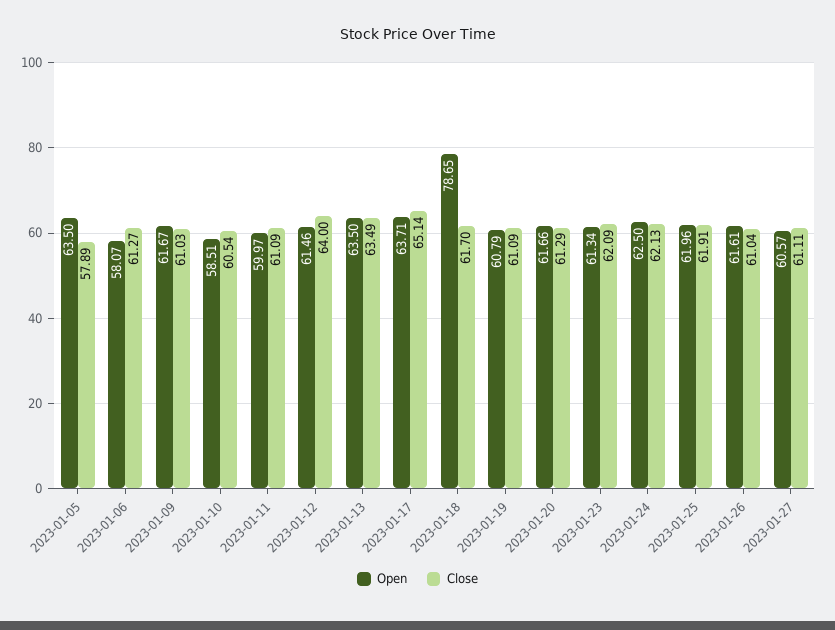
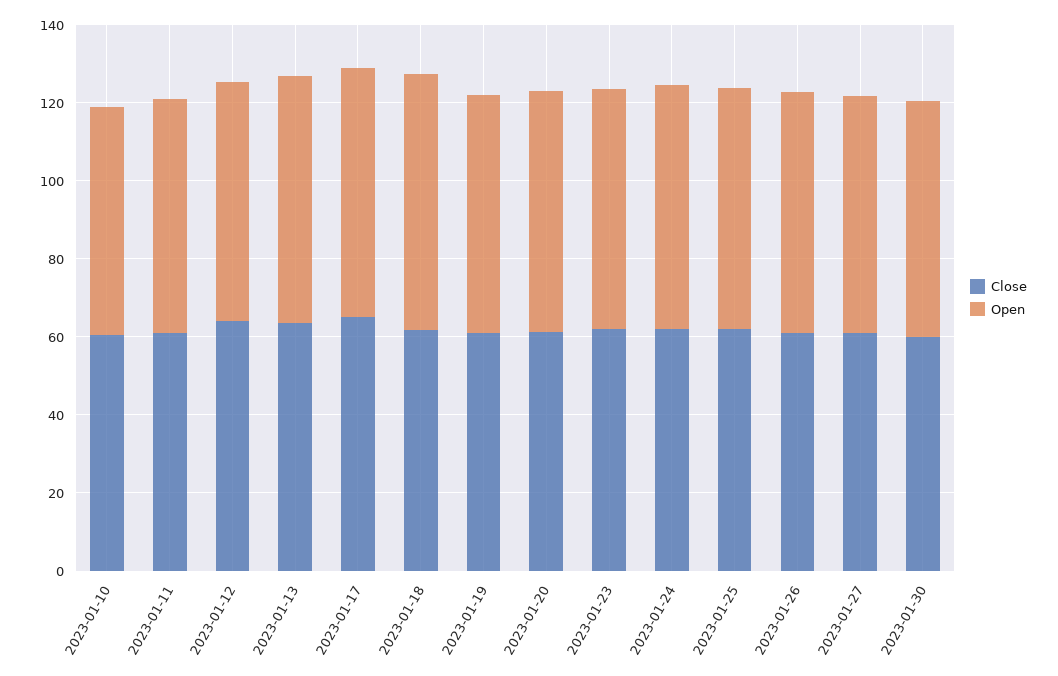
Open, 2023-01-05: 63.5 -> none
Close, 2023-01-05: 57.89 -> none
Open, 2023-01-06: 58.07 -> none
Close, 2023-01-06: 61.27 -> none
Open, 2023-01-09: 61.67 -> none
Close, 2023-01-09: 61.03 -> none
Open, 2023-01-18: 78.65 -> 65
Close, 2023-01-30: none -> 60
Open, 2023-01-30: none -> 60

